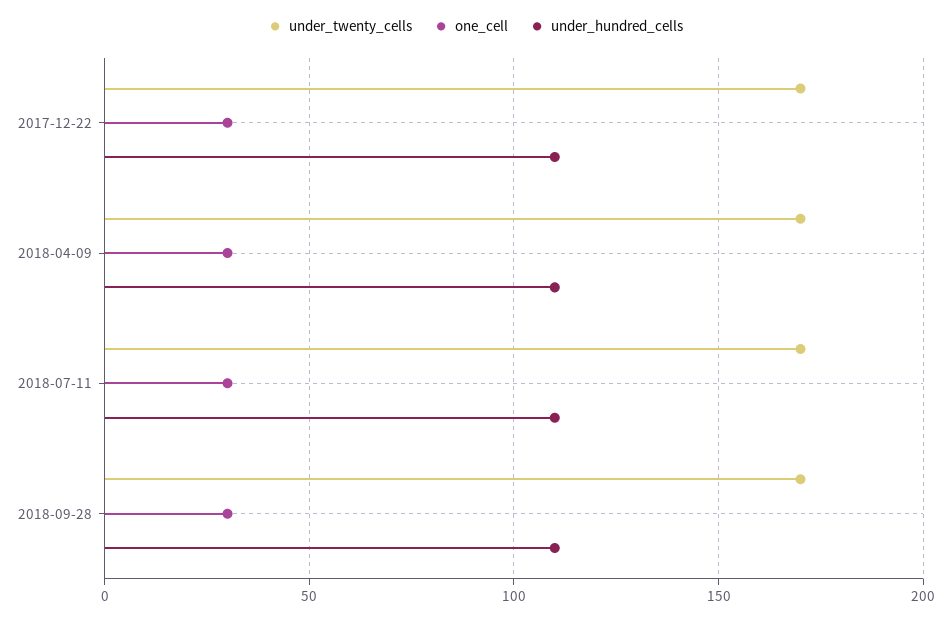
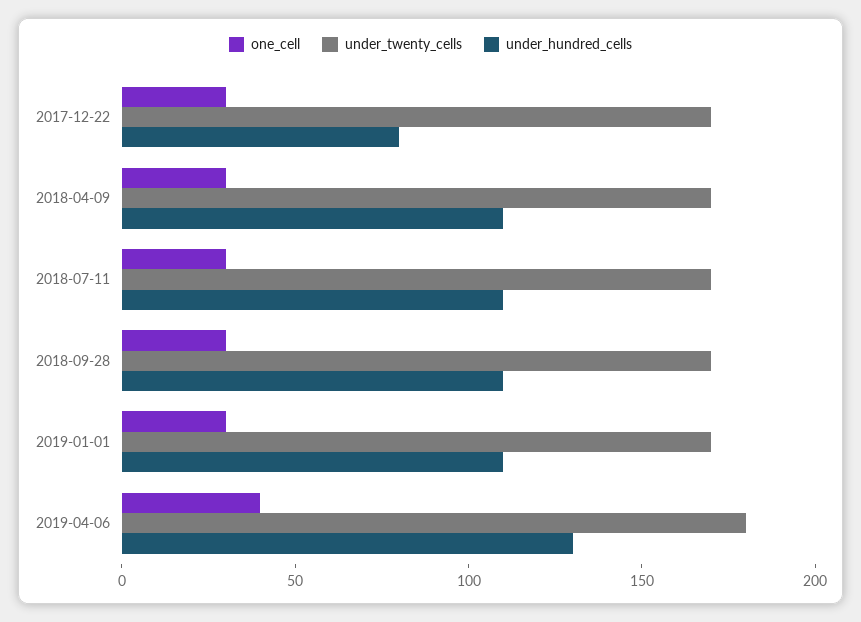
under_hundred_cells, 2017-12-22: 110 -> 80
one_cell, 2019-01-01: none -> 30
under_twenty_cells, 2019-01-01: none -> 170
under_hundred_cells, 2019-01-01: none -> 110
one_cell, 2019-04-06: none -> 40
under_twenty_cells, 2019-04-06: none -> 180
under_hundred_cells, 2019-04-06: none -> 130

